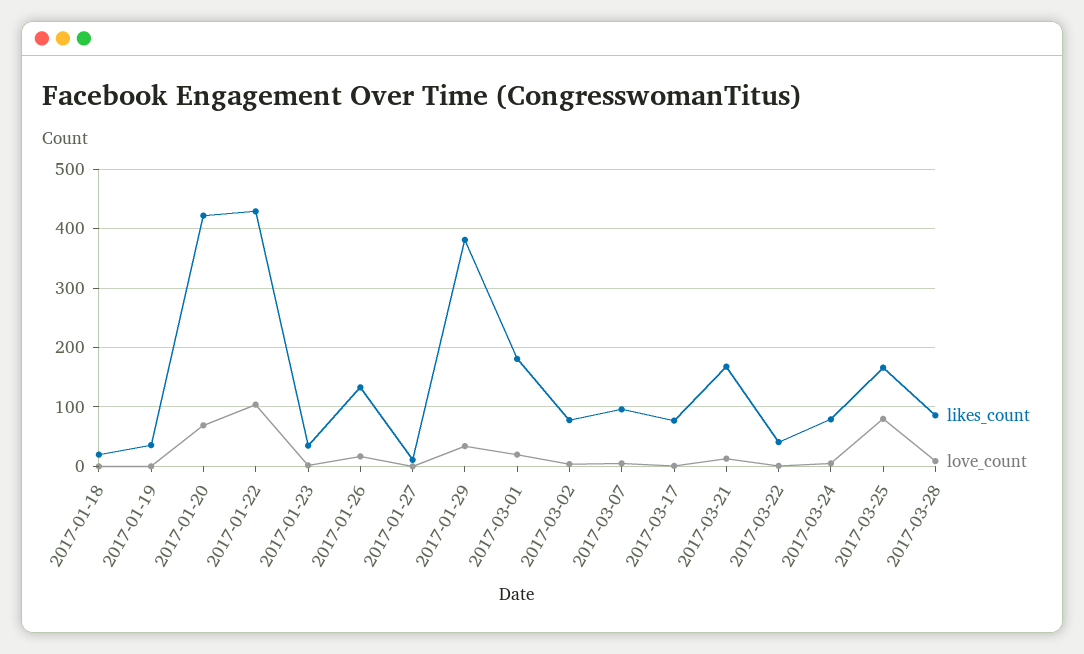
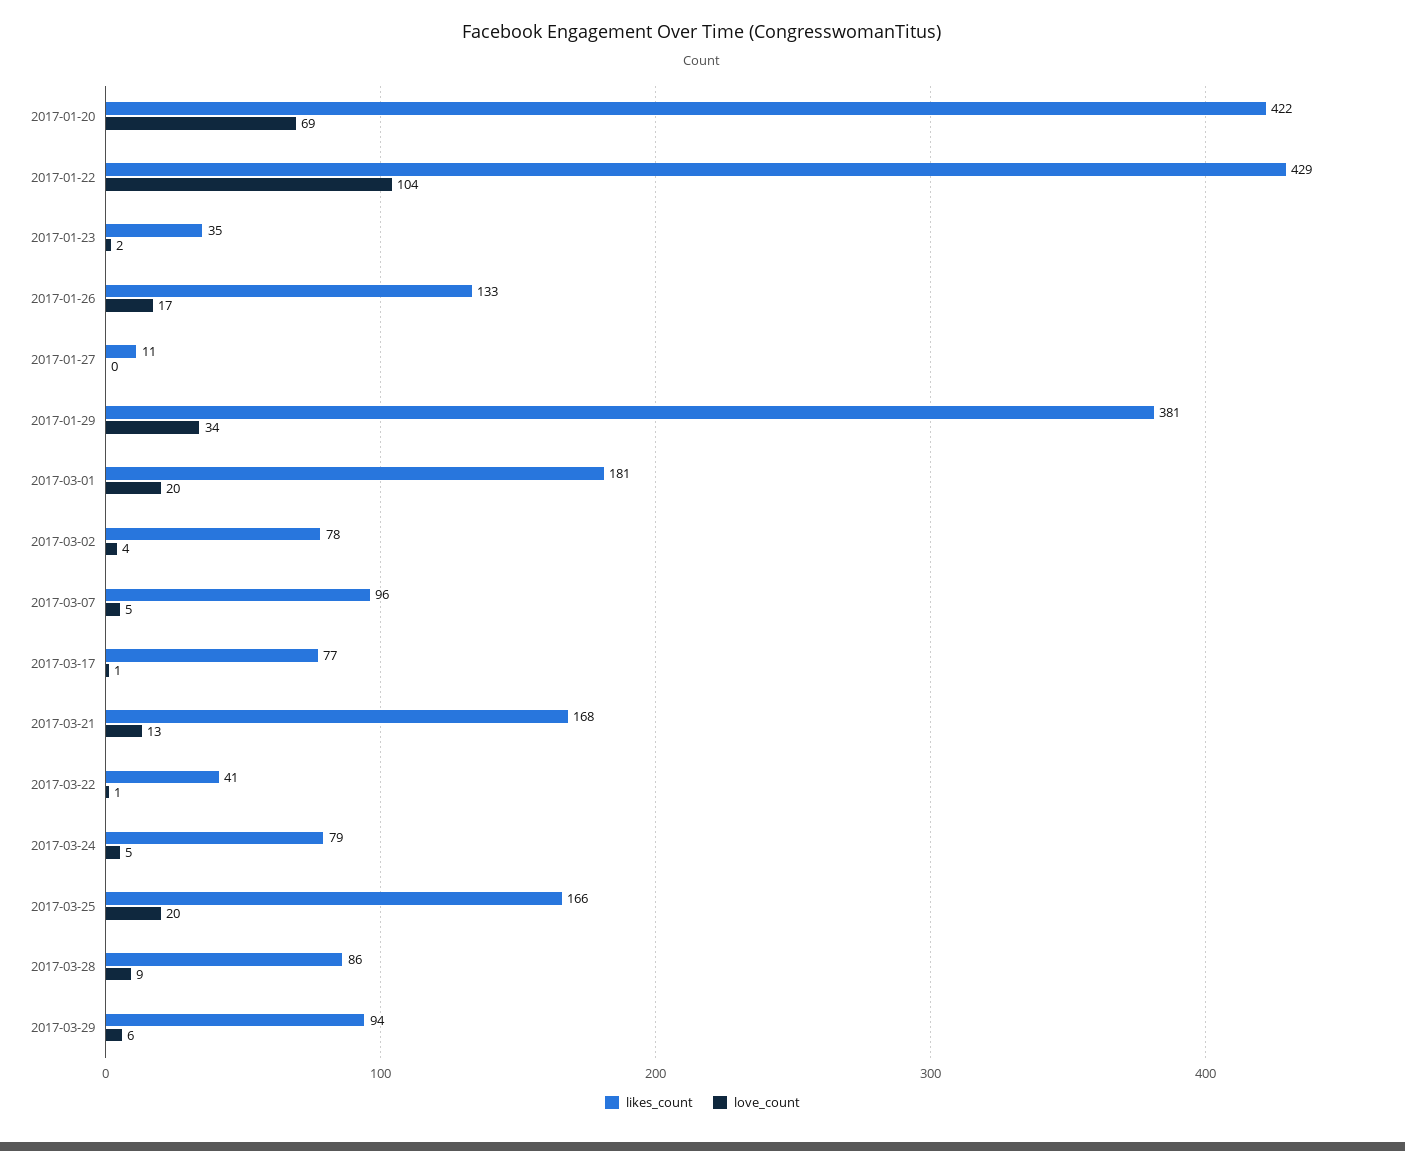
likes_count, 2017-01-18: 20 -> none
love_count, 2017-01-18: 0 -> none
likes_count, 2017-01-19: 40 -> none
love_count, 2017-01-19: 0 -> none
love_count, 2017-03-25: 80 -> 20
likes_count, 2017-03-29: none -> 94
love_count, 2017-03-29: none -> 6

